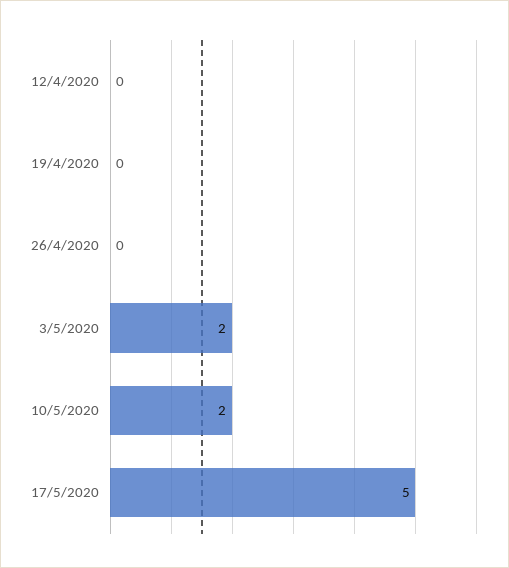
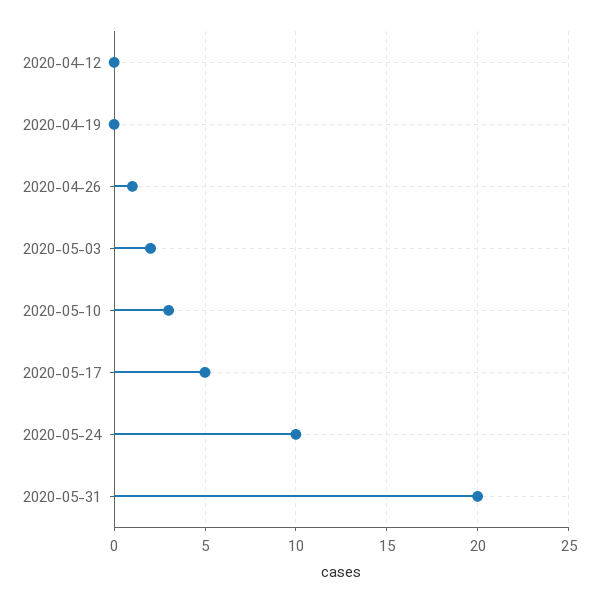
26/4/2020: 0 -> 1
10/5/2020: 2 -> 3
2020-05-24: none -> 10
2020-05-31: none -> 20

